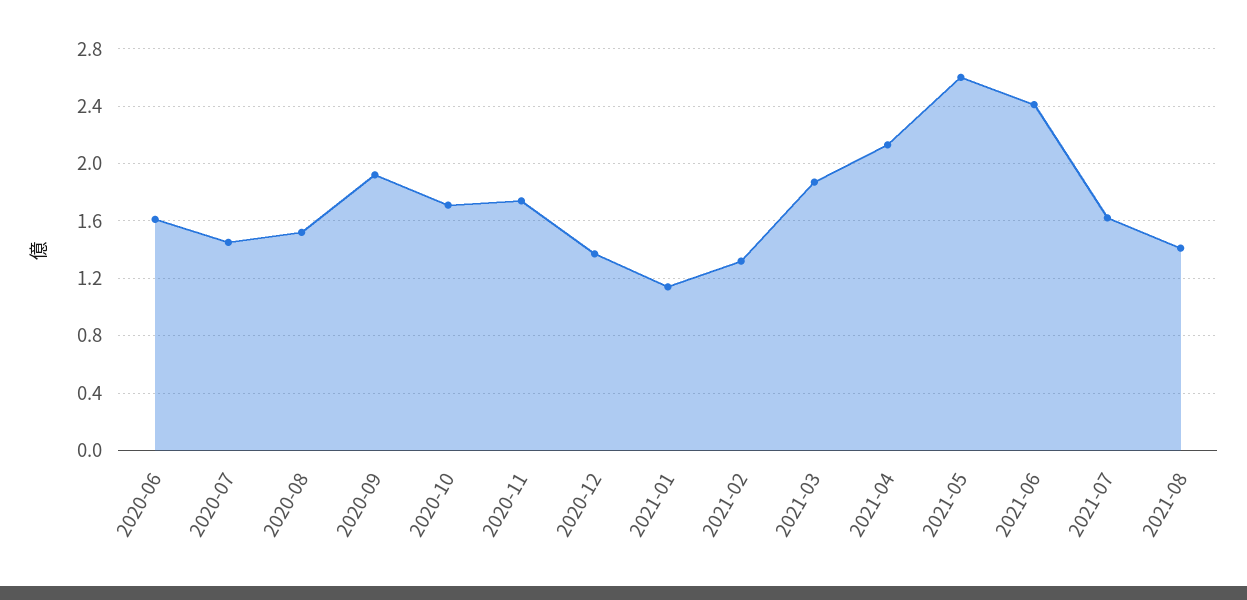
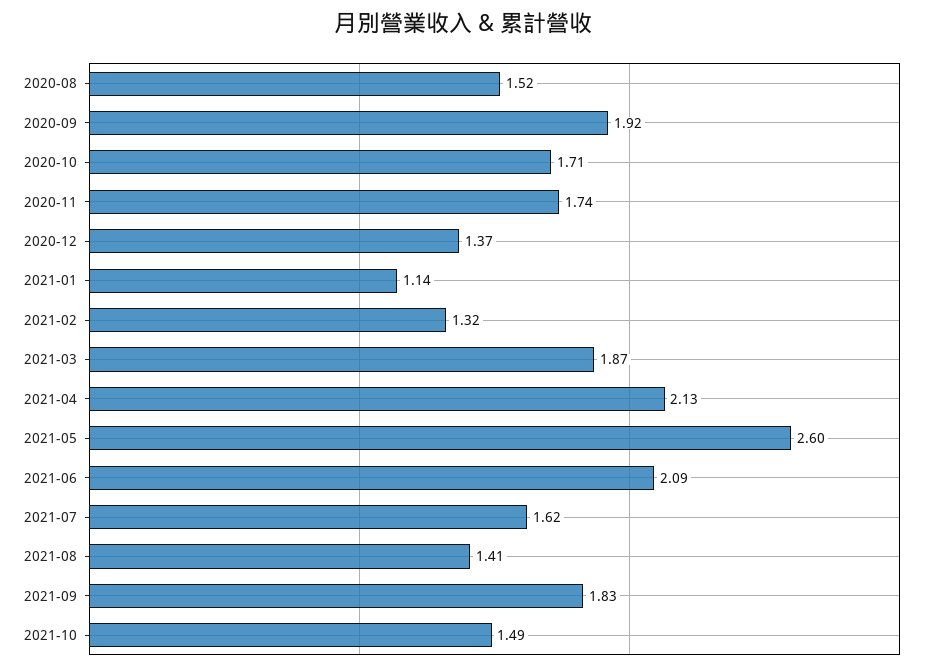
2020-06: 1.6 -> none
2020-07: 1.45 -> none
2021-06: 2.4 -> 2.09
2021-09: none -> 1.83
2021-10: none -> 1.49

